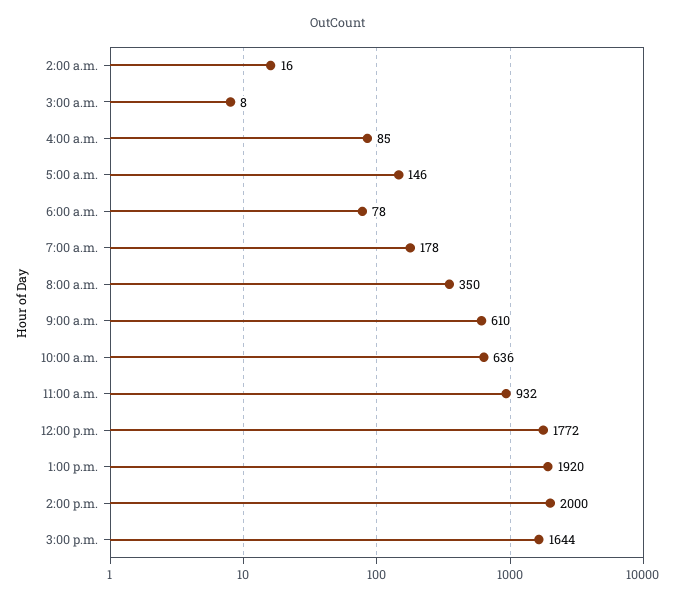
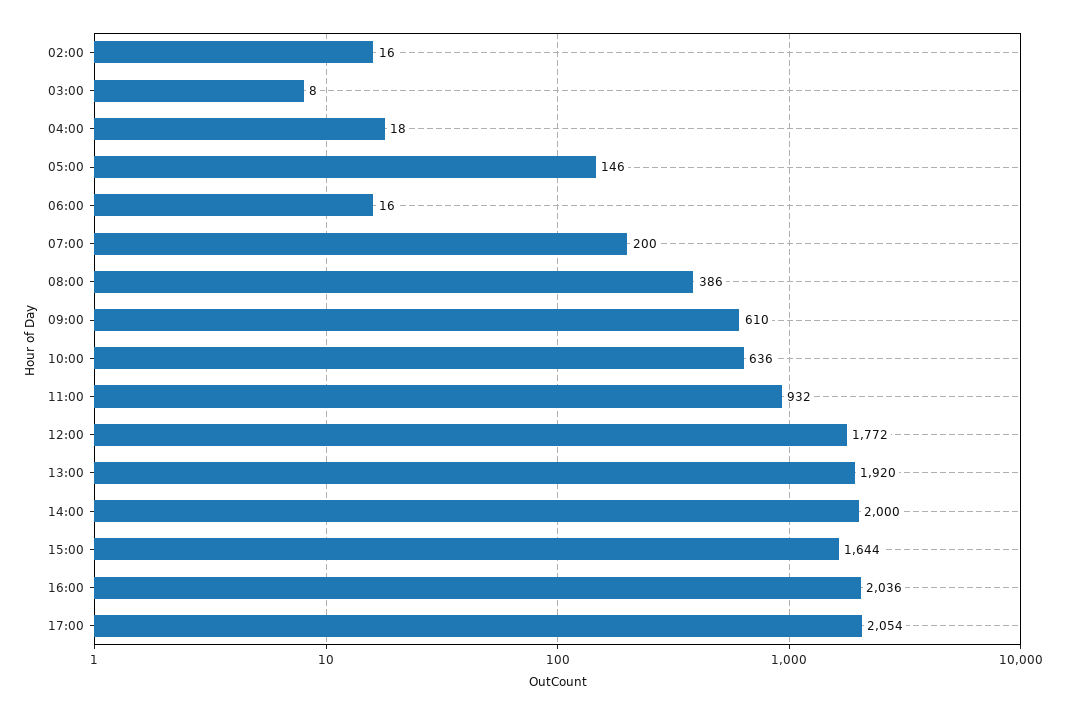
4:00 a.m.: 85 -> 18
6:00 a.m.: 78 -> 16
7:00 a.m.: 178 -> 200
8:00 a.m.: 350 -> 386
16:00: none -> 2036
17:00: none -> 2054

